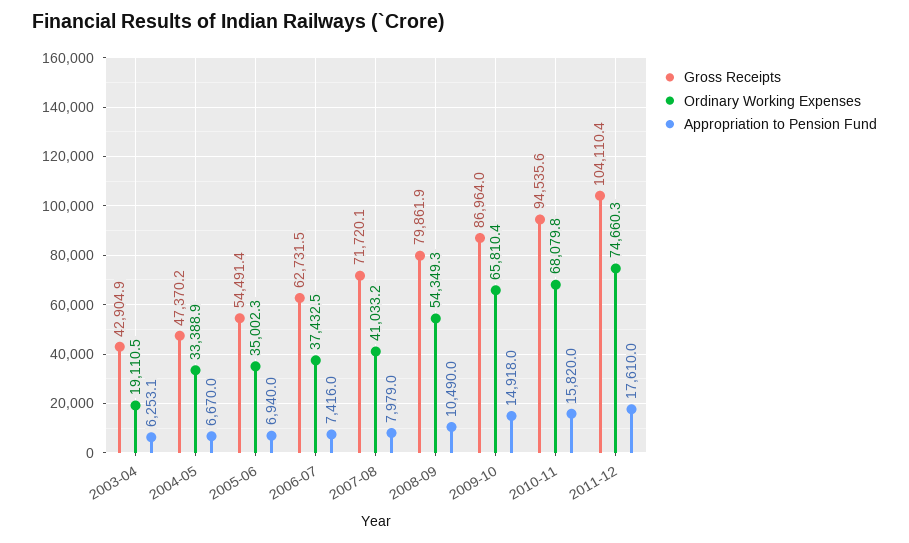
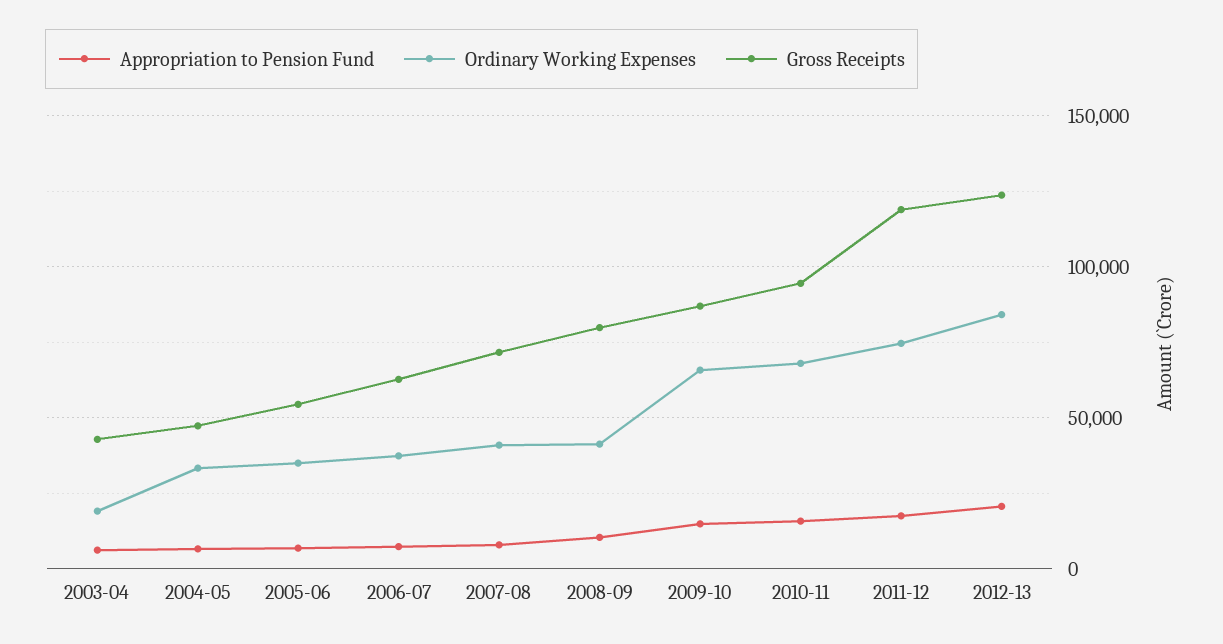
Ordinary Working Expenses, 2008-09: 54349.3 -> 40000
Gross Receipts, 2011-12: 104110.4 -> 120000
Appropriation to Pension Fund, 2012-13: none -> 20000
Ordinary Working Expenses, 2012-13: none -> 85000
Gross Receipts, 2012-13: none -> 125000

